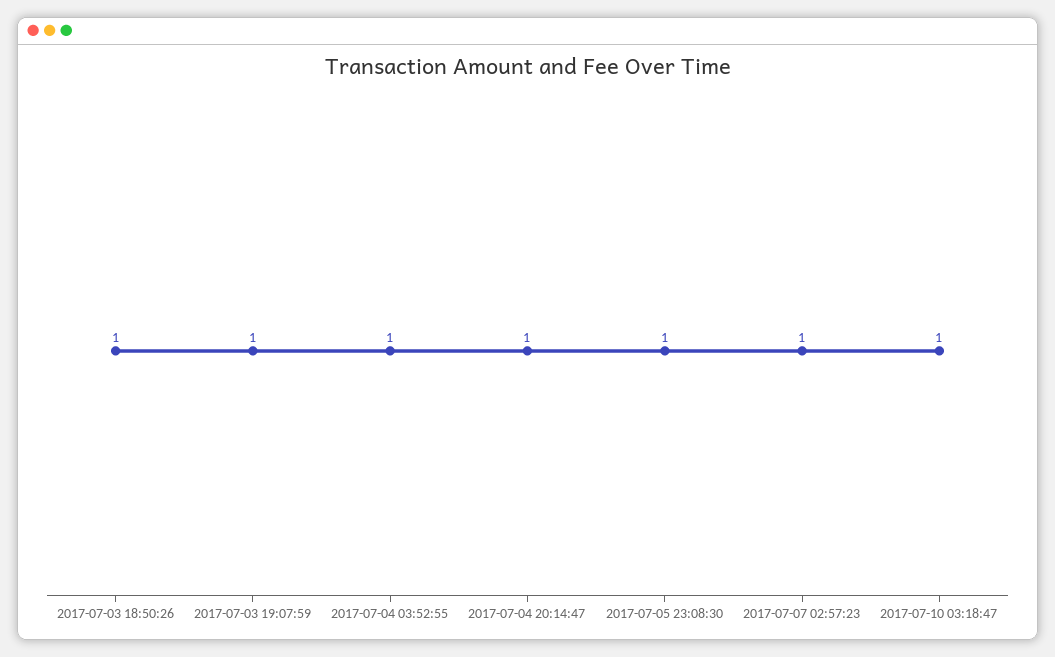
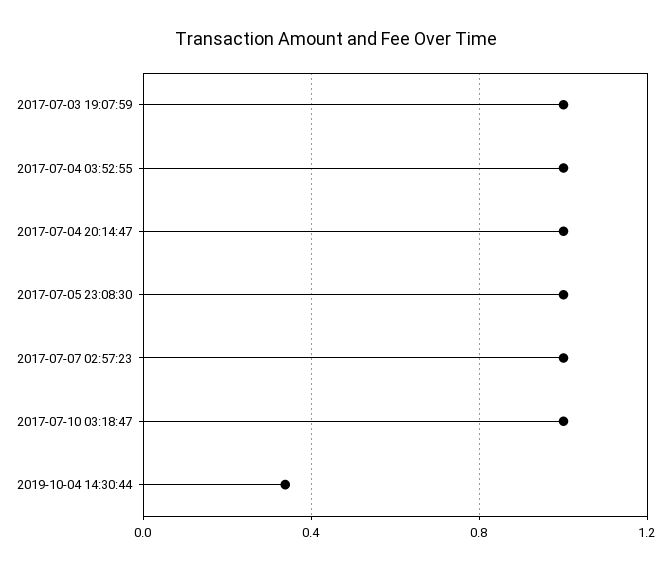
2017-07-03 18:50:26: 1 -> none
2019-10-04 14:30:44: none -> 0.35

